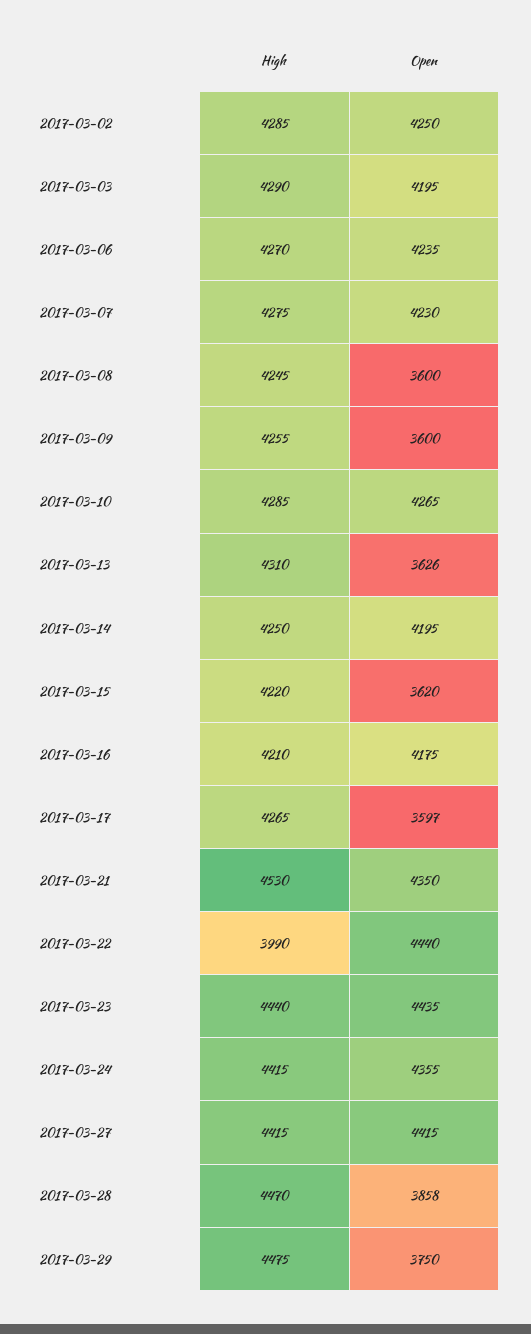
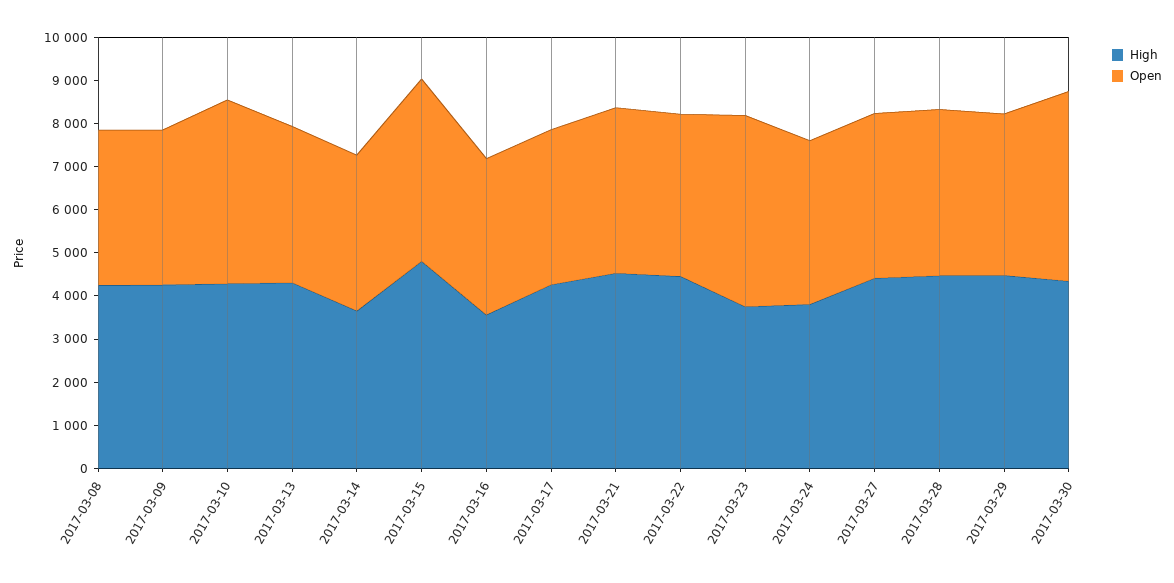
High, 2017-03-02: 4285 -> none
Open, 2017-03-02: 4250 -> none
High, 2017-03-03: 4290 -> none
Open, 2017-03-03: 4195 -> none
High, 2017-03-06: 4270 -> none
Open, 2017-03-06: 4235 -> none
High, 2017-03-07: 4275 -> none
Open, 2017-03-07: 4230 -> none
High, 2017-03-14: 4250 -> 3600
Open, 2017-03-14: 4195 -> 3600
High, 2017-03-15: 4220 -> 4800
Open, 2017-03-15: 3620 -> 4200
High, 2017-03-16: 4210 -> 3600
Open, 2017-03-16: 4175 -> 3600
Open, 2017-03-21: 4350 -> 3800
High, 2017-03-22: 3990 -> 4400
Open, 2017-03-22: 4440 -> 3800
High, 2017-03-23: 4440 -> 3800
High, 2017-03-24: 4415 -> 3800
Open, 2017-03-24: 4355 -> 3800
Open, 2017-03-27: 4415 -> 3800
High, 2017-03-30: none -> 4400
Open, 2017-03-30: none -> 4400

